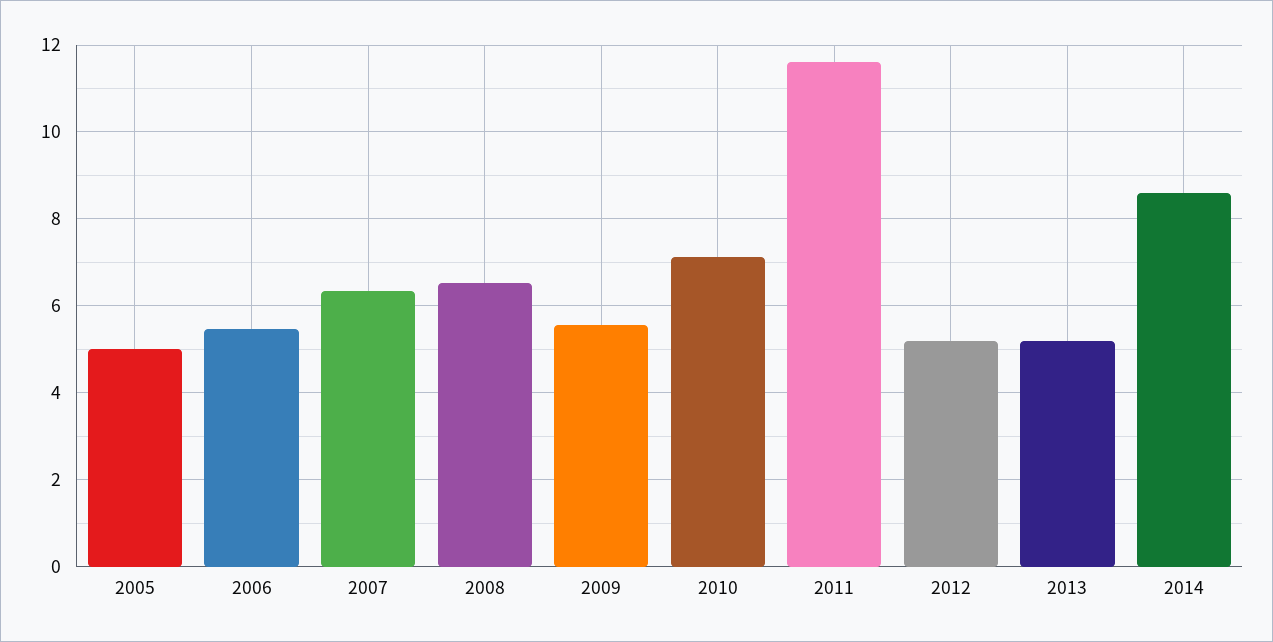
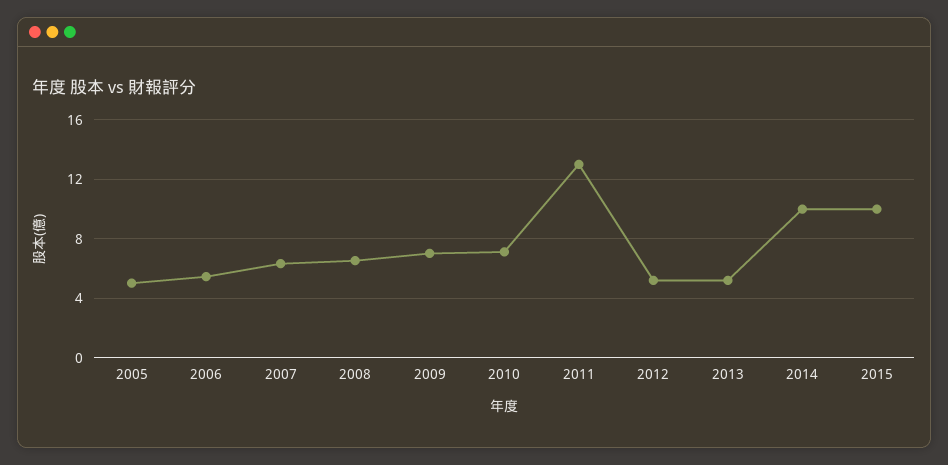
2009: 5.6 -> 7
2011: 11.6 -> 13
2014: 8.6 -> 10
2015: none -> 10

